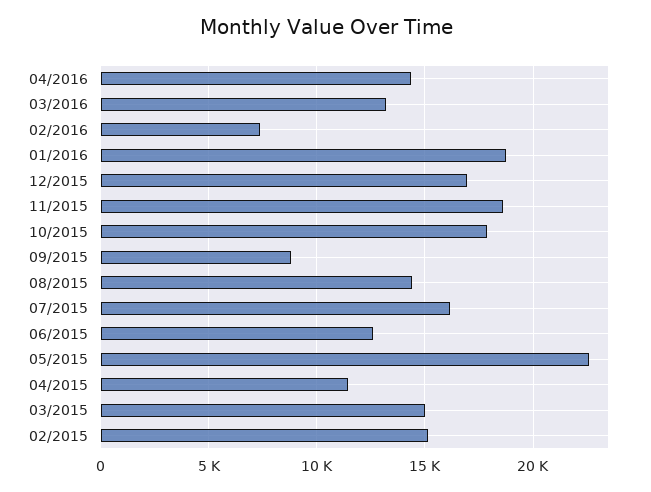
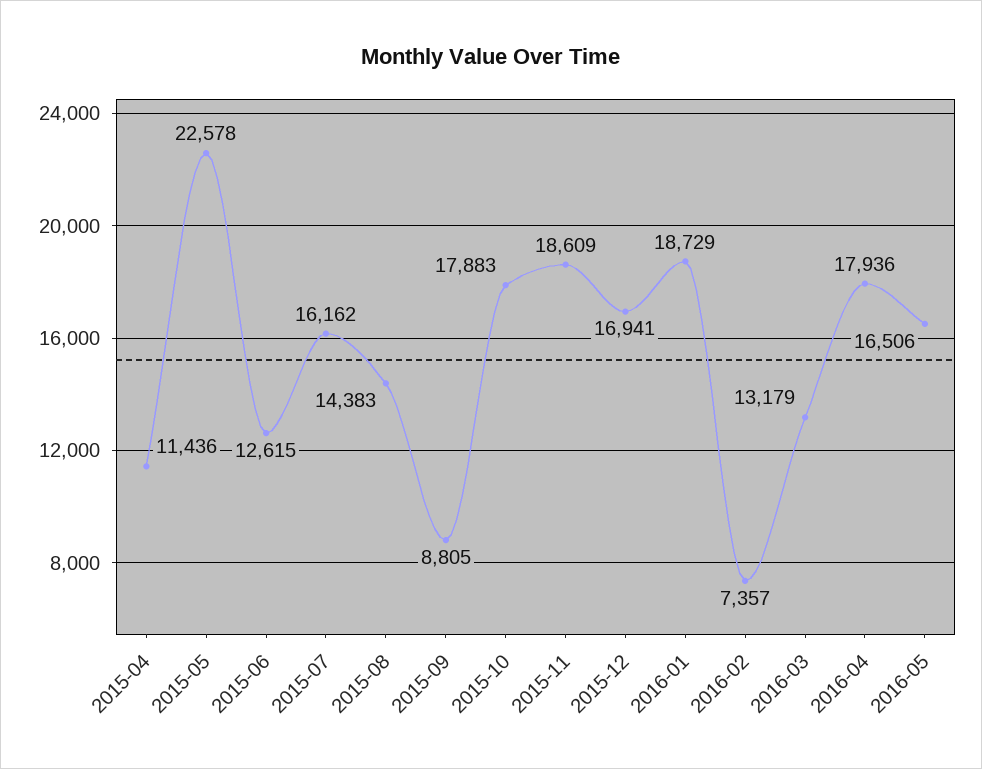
04/2016: 14500 -> 17936
03/2015: 15000 -> none
02/2015: 15000 -> none
2016-05: none -> 16506

